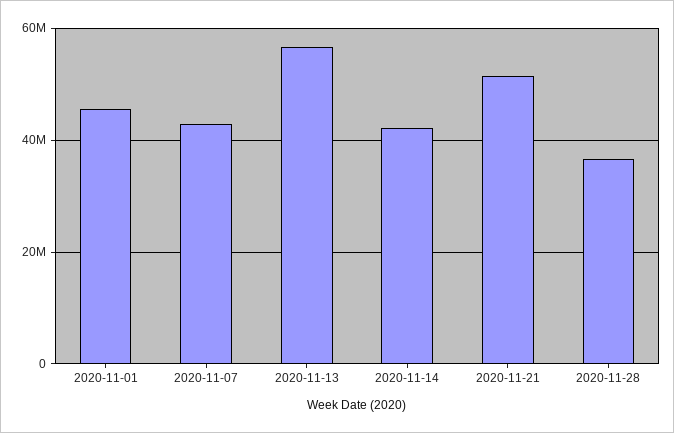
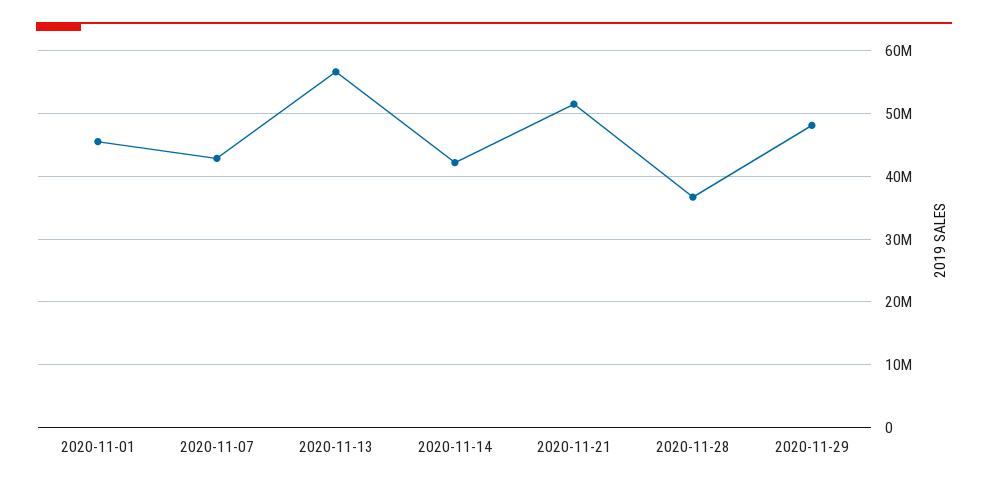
2020-11-29: none -> 48000000

